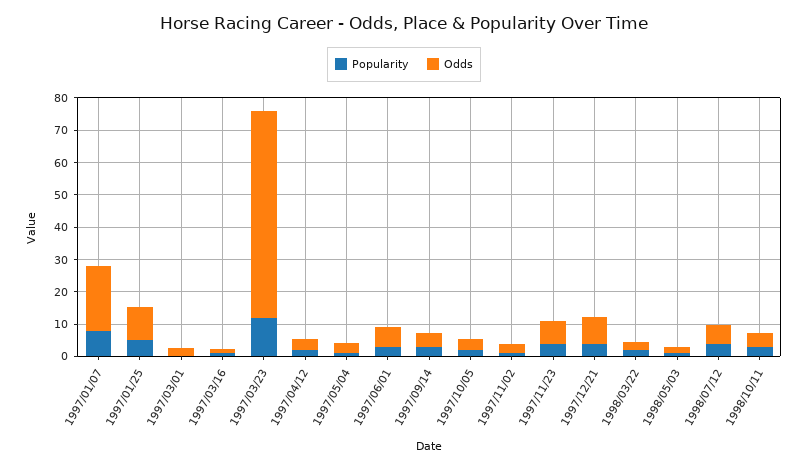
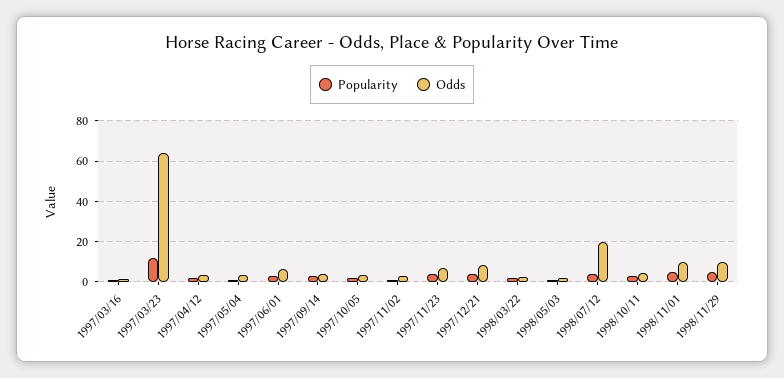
Popularity, 1997/01/07: 7.5 -> none
Odds, 1997/01/07: 20 -> none
Popularity, 1997/01/25: 5 -> none
Odds, 1997/01/25: 10 -> none
Popularity, 1997/03/01: 0 -> none
Odds, 1997/03/01: 2.5 -> none
Odds, 1998/07/12: 5 -> 20
Popularity, 1998/11/01: none -> 5
Odds, 1998/11/01: none -> 10
Popularity, 1998/11/29: none -> 5
Odds, 1998/11/29: none -> 10

